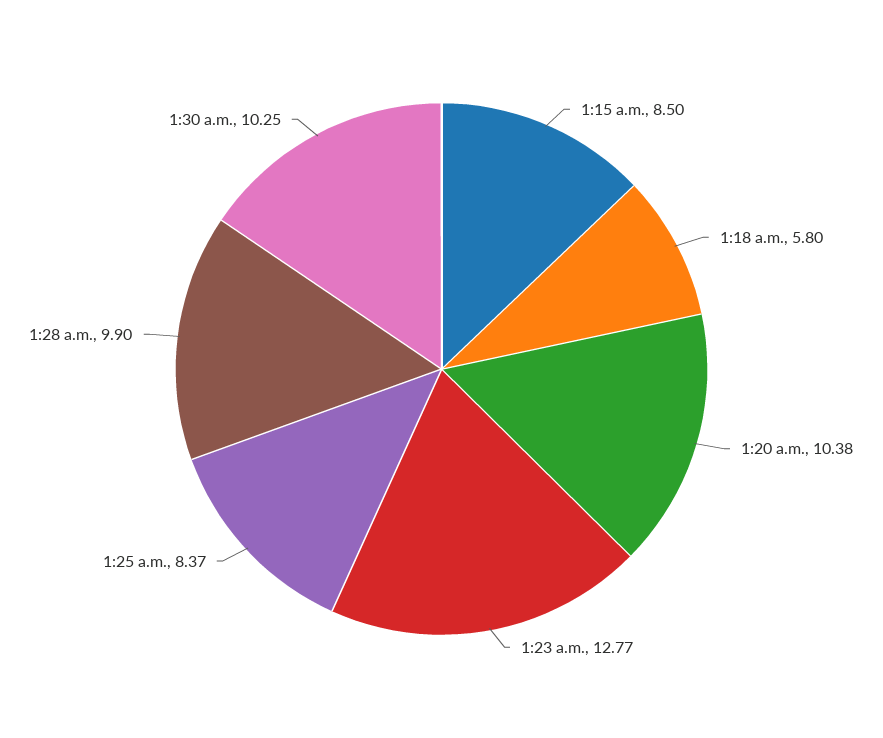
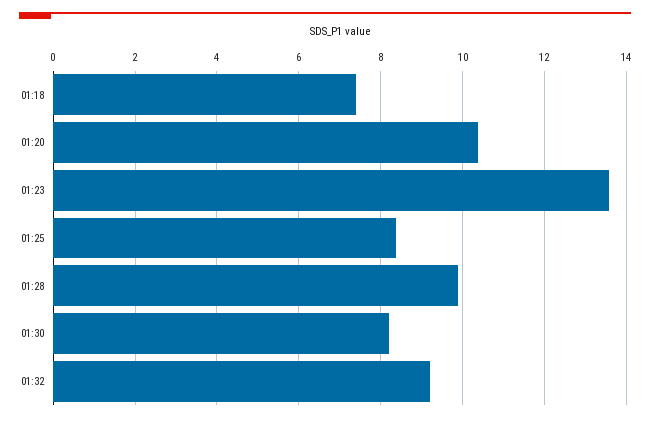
1:15 a.m.: 8.5 -> none
1:18 a.m.: 5.8 -> 7.4
1:23 a.m.: 12.77 -> 13.6
1:30 a.m.: 10.25 -> 8.2
01:32: none -> 9.2

